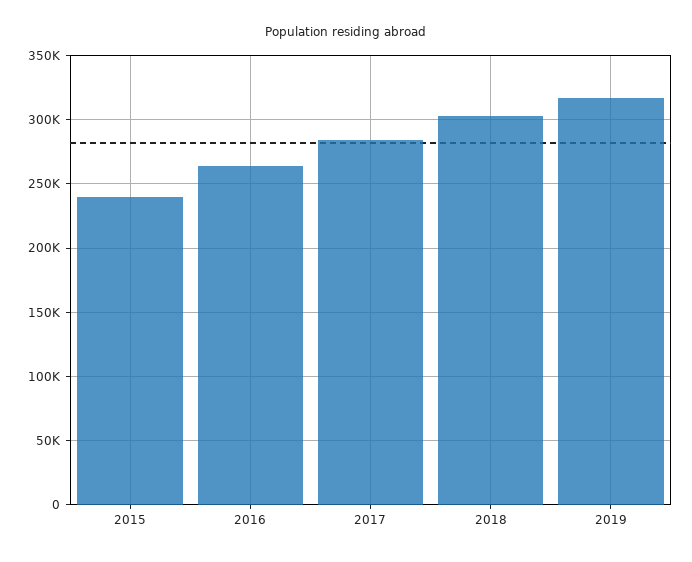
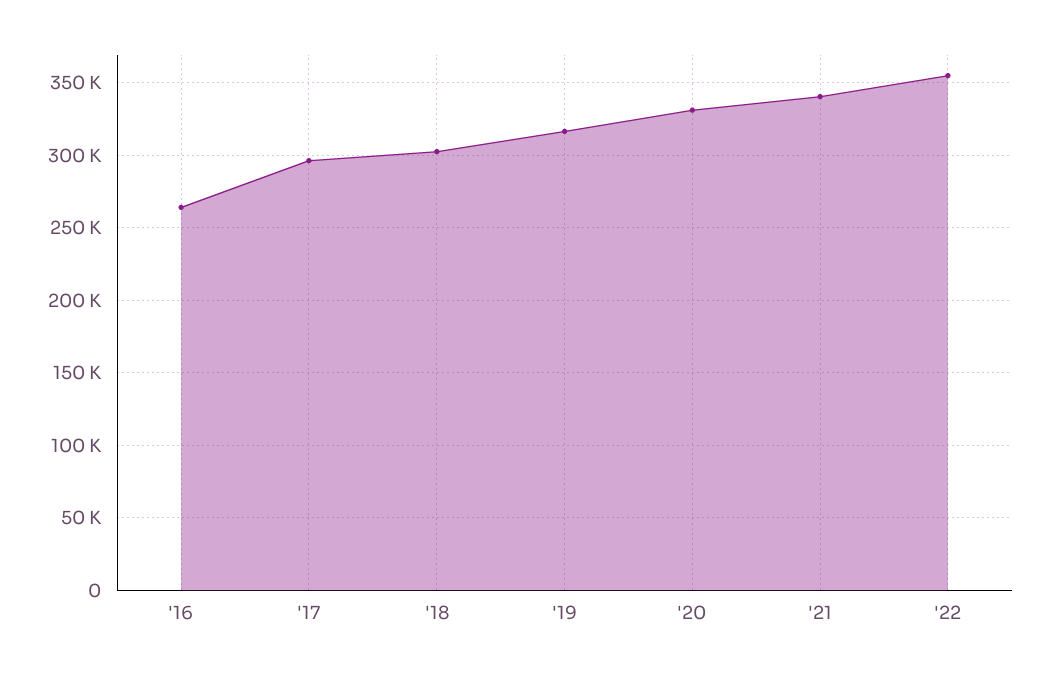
2015: 240000 -> none
2017: 285000 -> 295000
'20: none -> 330000
'21: none -> 340000
'22: none -> 355000

